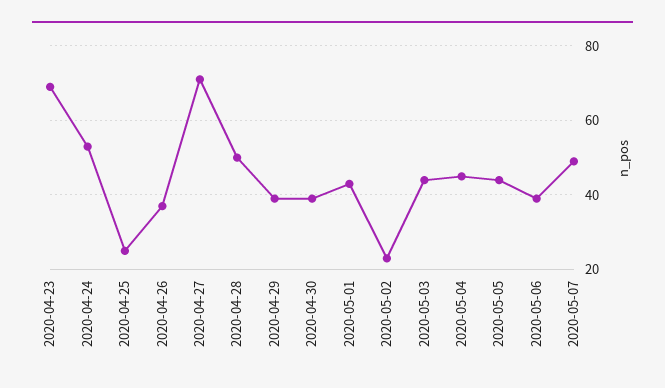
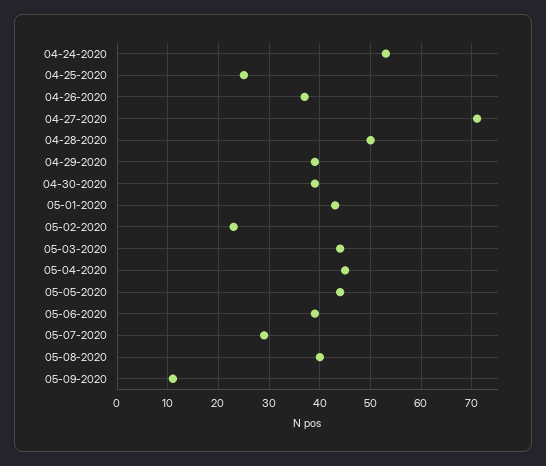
2020-04-23: 70 -> none
2020-05-07: 50 -> 30
05-08-2020: none -> 40
05-09-2020: none -> 10

